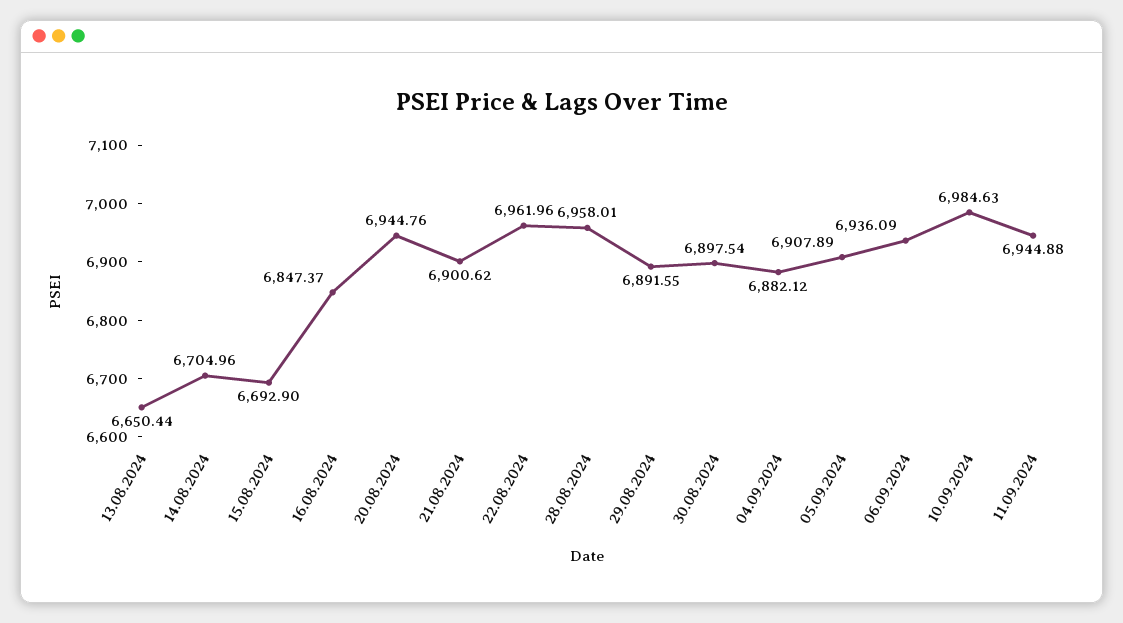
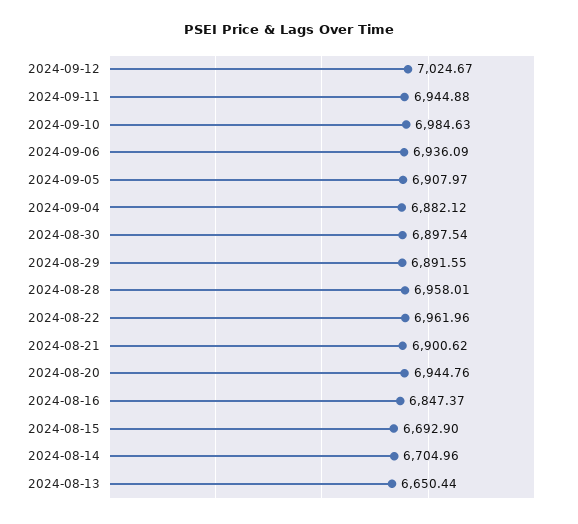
05.09.2024: 6907.89 -> 6907.97
2024-09-12: none -> 7024.67

